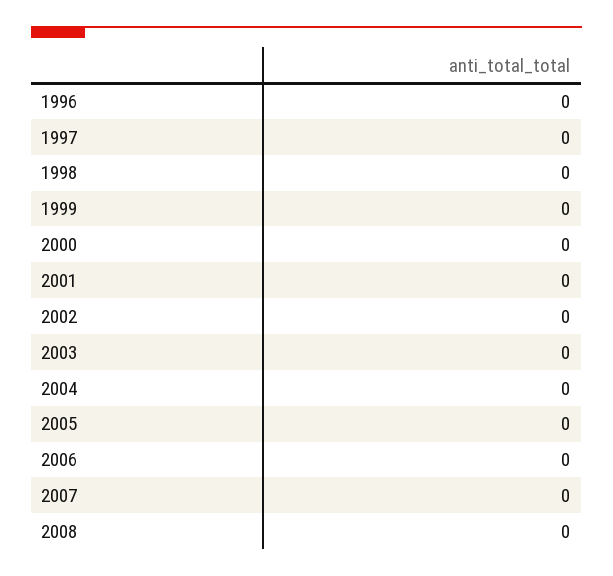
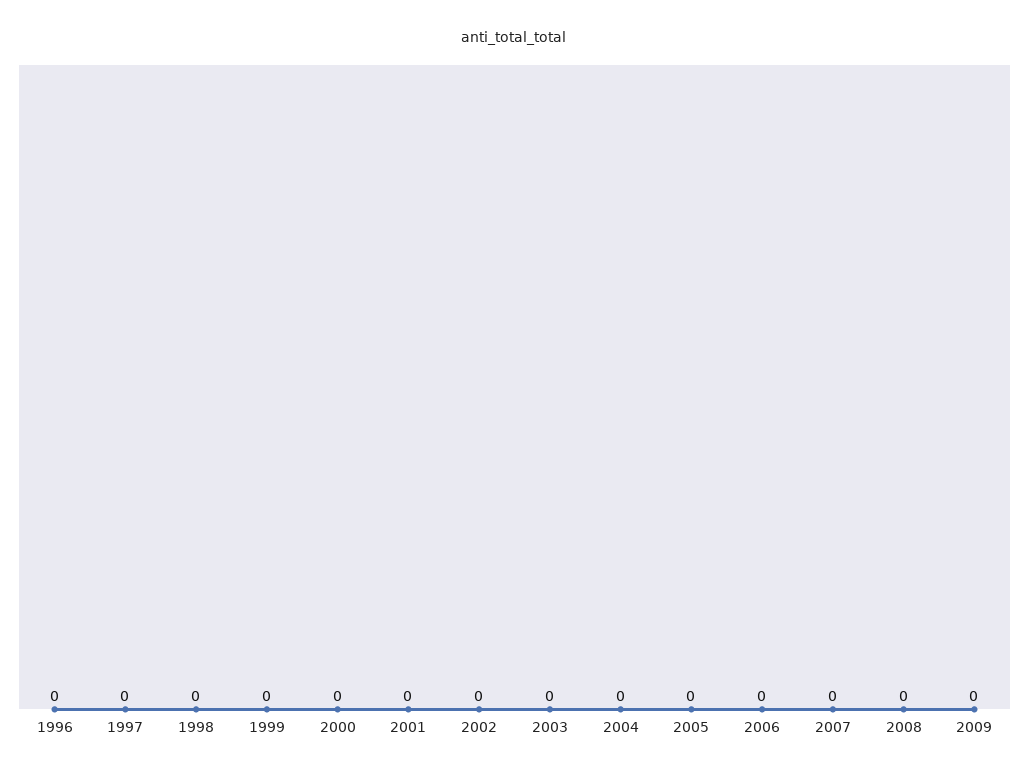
2009: none -> 0

